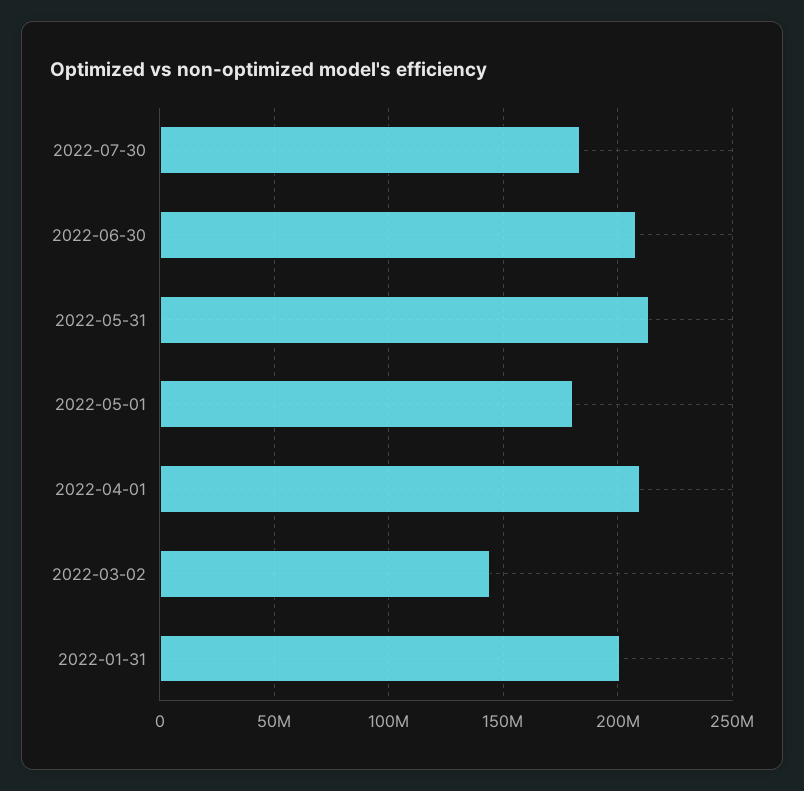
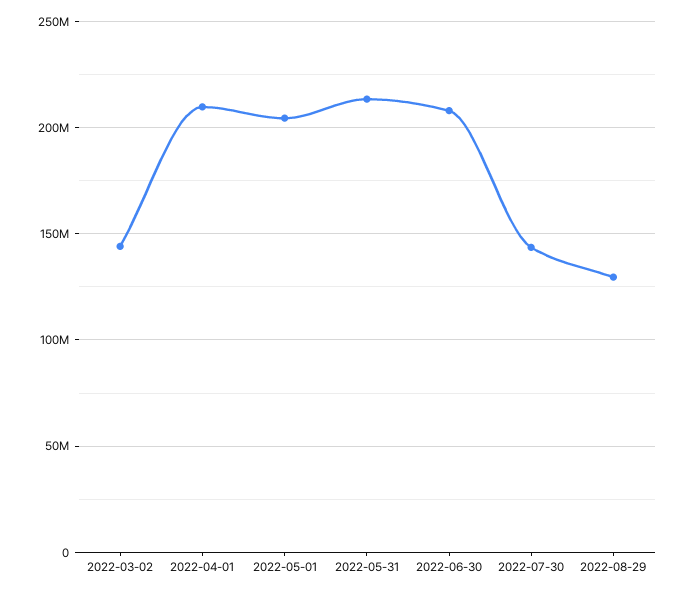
2022-07-30: 185000000 -> 145000000
2022-05-01: 180000000 -> 205000000
2022-01-31: 200000000 -> none
2022-08-29: none -> 130000000

